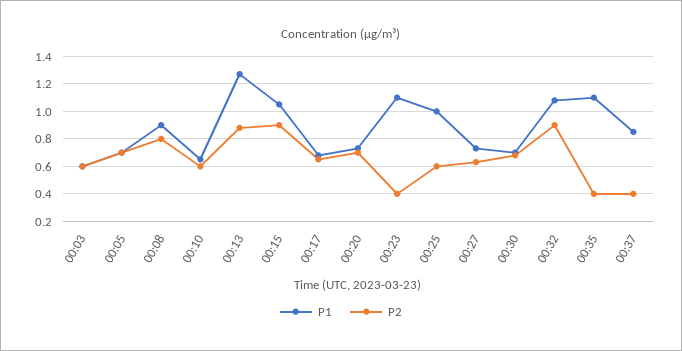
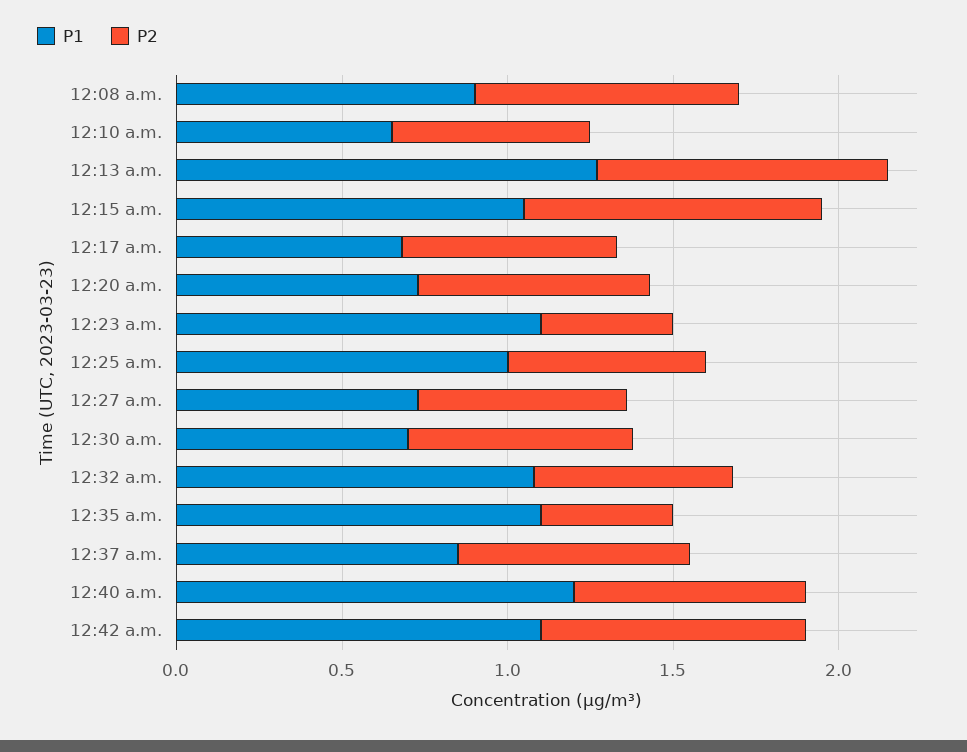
P1, 00:03: 0.6 -> none
P2, 00:03: 0.6 -> none
P1, 00:05: 0.7 -> none
P2, 00:05: 0.7 -> none
P2, 00:32: 0.9 -> 0.6
P2, 00:37: 0.4 -> 0.7
P1, 12:40 a.m.: none -> 1.2
P2, 12:40 a.m.: none -> 0.7
P1, 12:42 a.m.: none -> 1.1
P2, 12:42 a.m.: none -> 0.8

